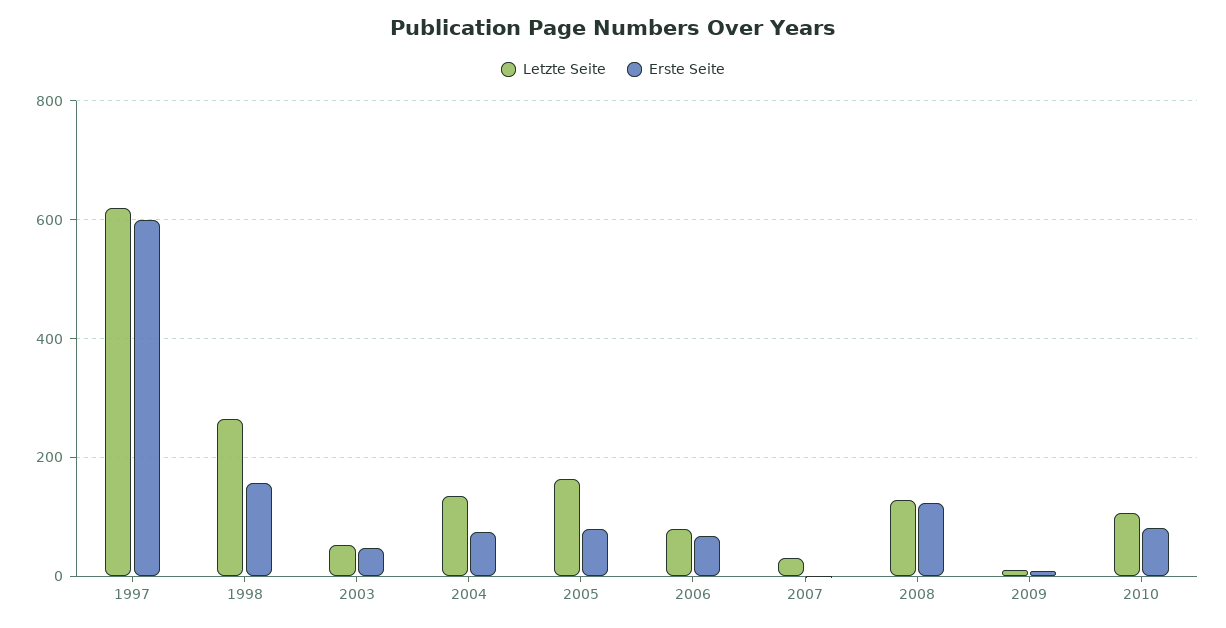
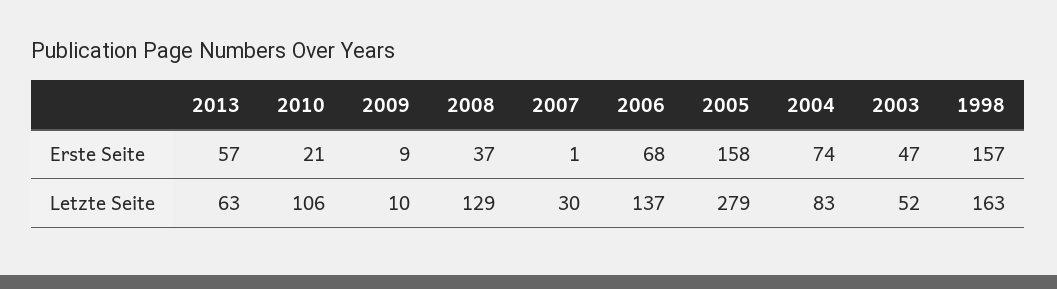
Letzte Seite, 1997: 620 -> none
Erste Seite, 1997: 600 -> none
Letzte Seite, 1998: 260 -> 163
Letzte Seite, 2004: 140 -> 83
Letzte Seite, 2005: 160 -> 279
Erste Seite, 2005: 80 -> 158
Letzte Seite, 2006: 80 -> 137
Erste Seite, 2008: 120 -> 37
Erste Seite, 2010: 80 -> 21
Erste Seite, 2013: none -> 57
Letzte Seite, 2013: none -> 63

